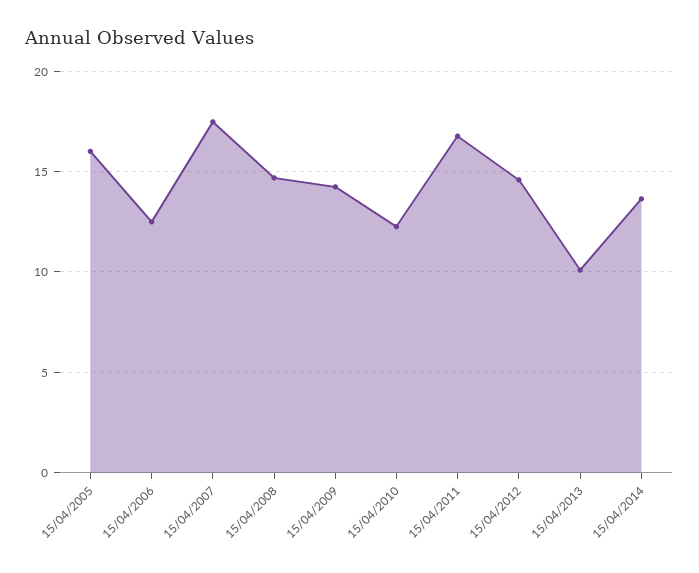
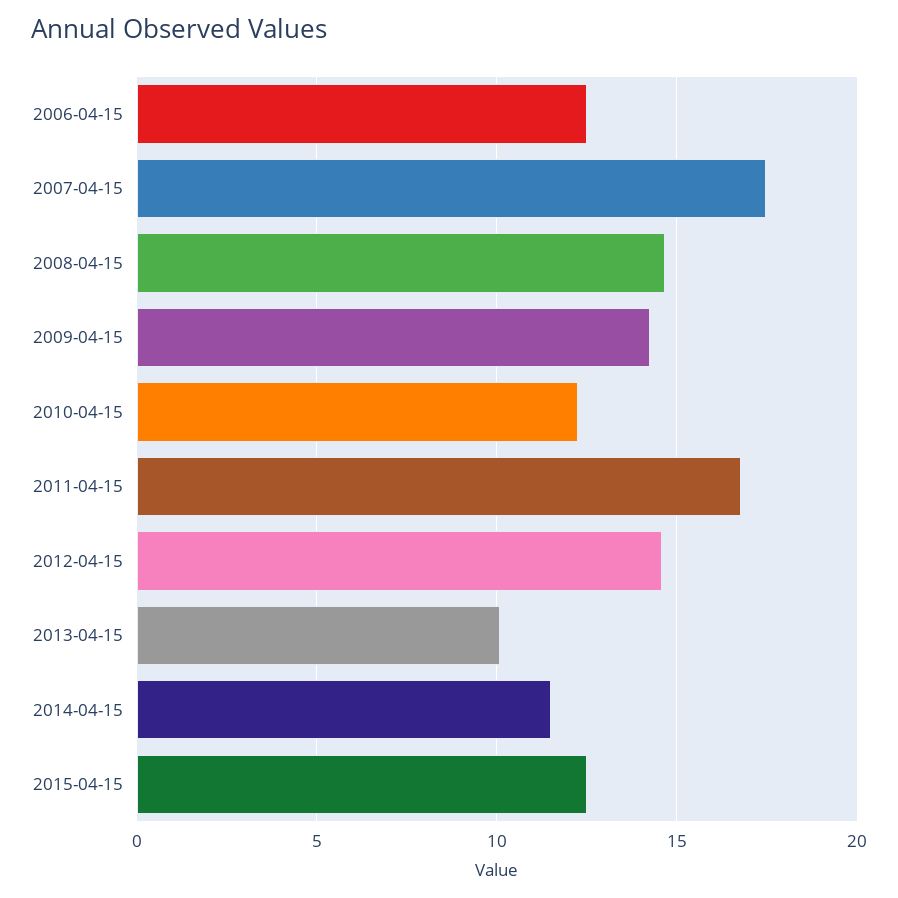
15/04/2005: 16 -> none
15/04/2014: 13.5 -> 11.5
2015-04-15: none -> 12.5

